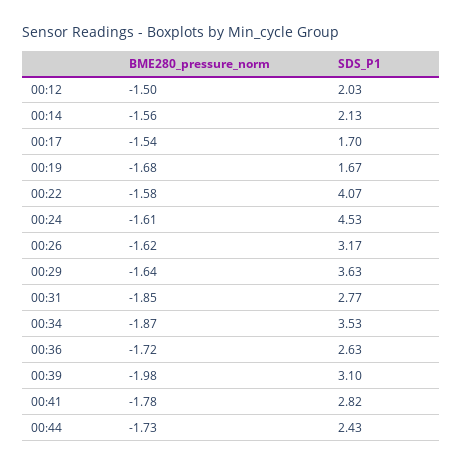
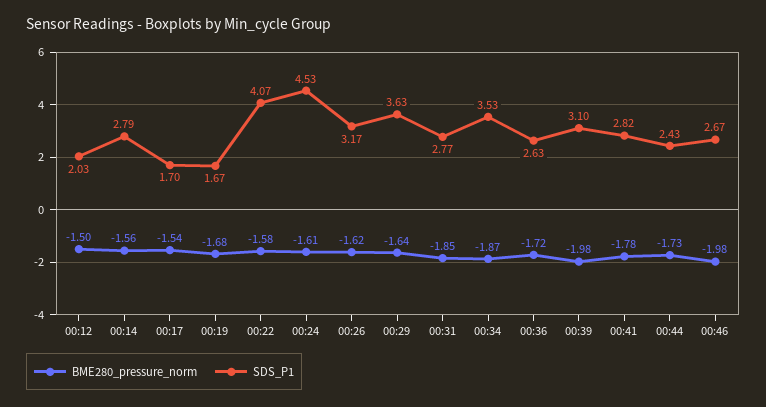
SDS_P1, 00:14: 2.13 -> 2.79
BME280_pressure_norm, 00:46: none -> -1.98
SDS_P1, 00:46: none -> 2.67

